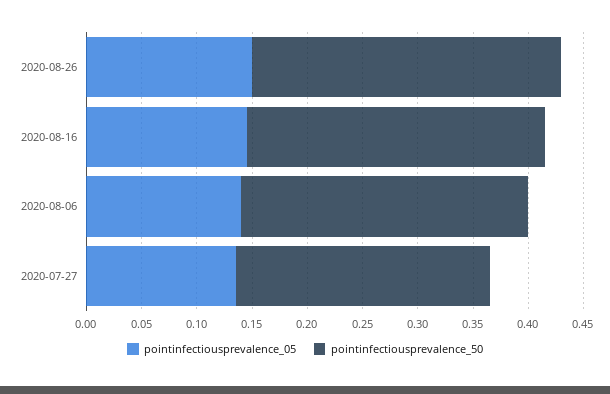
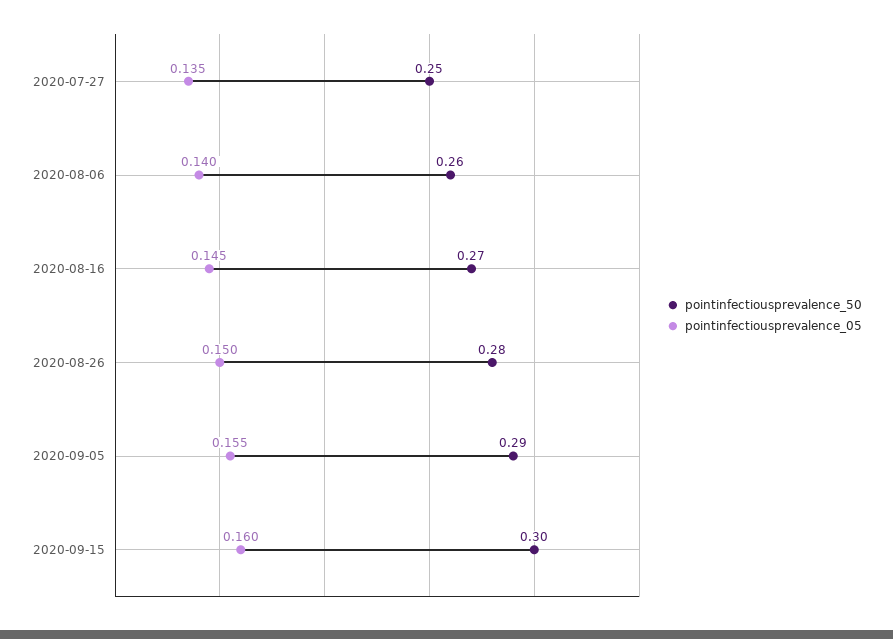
pointinfectiousprevalence_50, 2020-07-27: 0.23 -> 0.25
pointinfectiousprevalence_50, 2020-09-05: none -> 0.29
pointinfectiousprevalence_05, 2020-09-05: none -> 0.155
pointinfectiousprevalence_50, 2020-09-15: none -> 0.3
pointinfectiousprevalence_05, 2020-09-15: none -> 0.16

